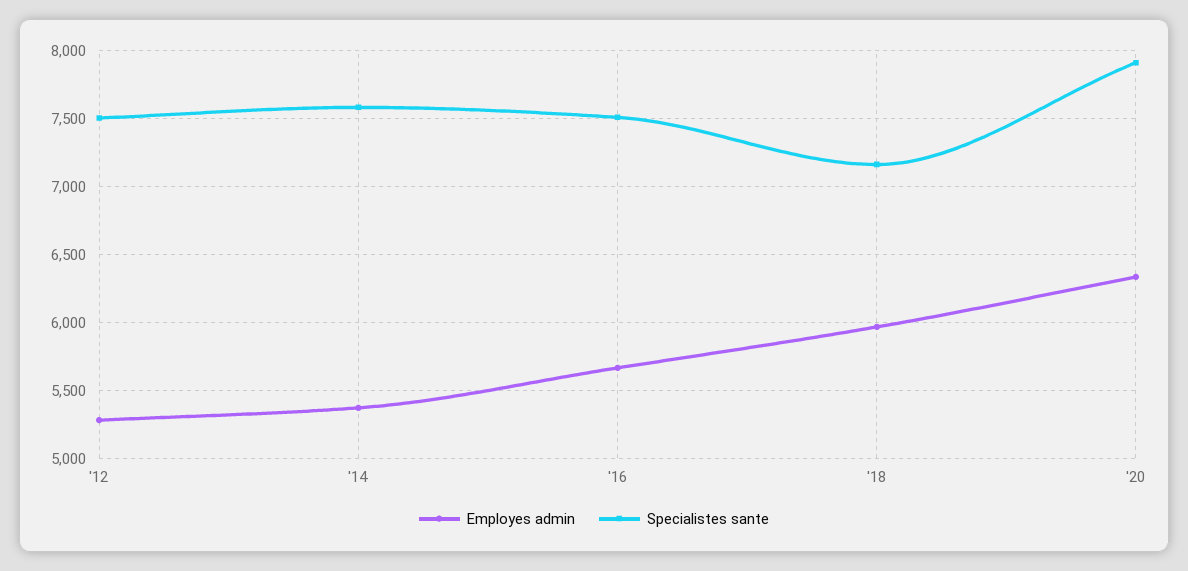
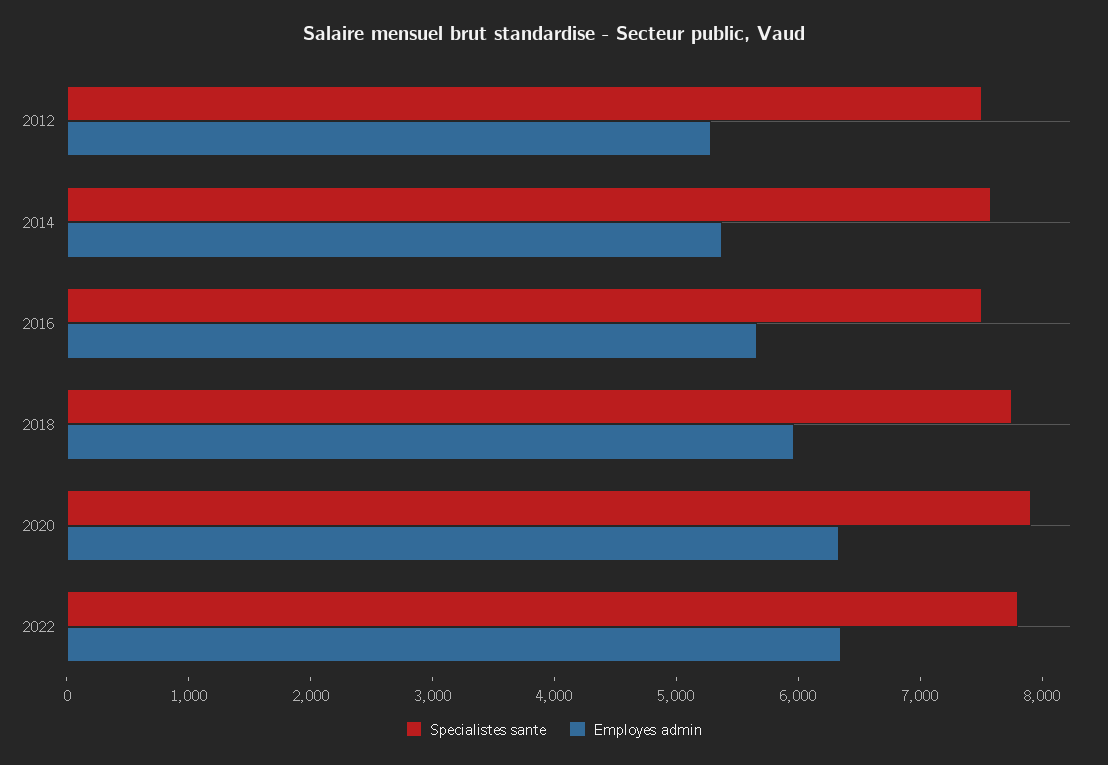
Specialistes sante, '18: 7150 -> 7800
Specialistes sante, 2022: none -> 7800
Employes admin, 2022: none -> 6400

